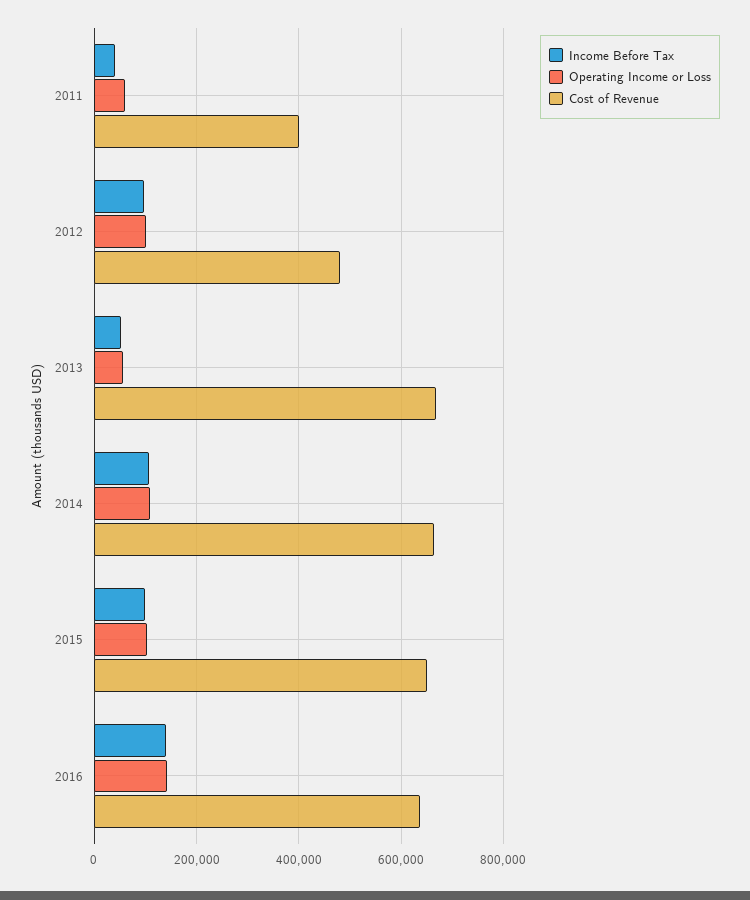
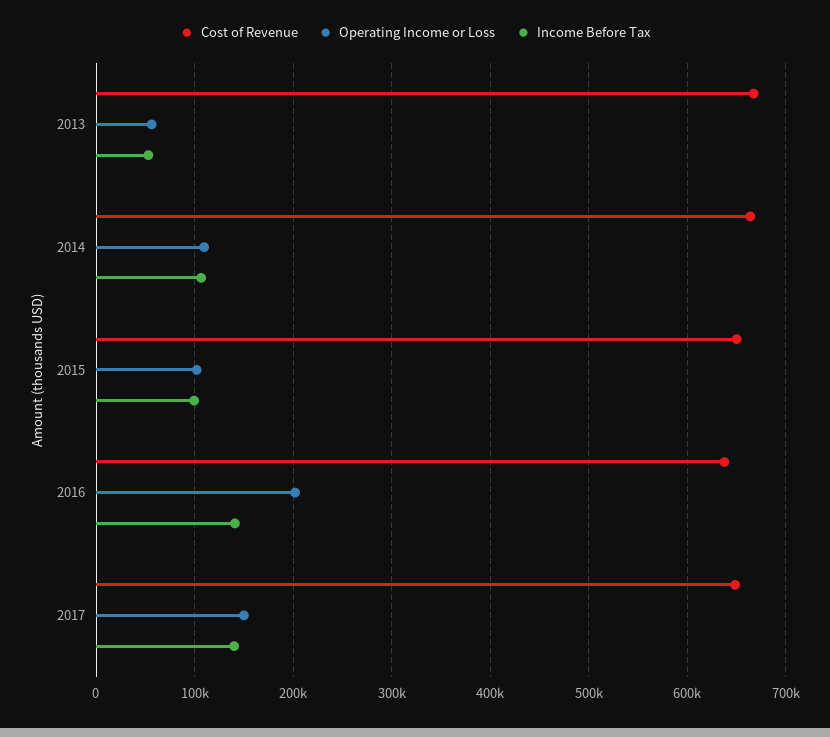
Income Before Tax, 2011: 40000 -> none
Operating Income or Loss, 2011: 60000 -> none
Cost of Revenue, 2011: 400000 -> none
Income Before Tax, 2012: 100000 -> none
Operating Income or Loss, 2012: 100000 -> none
Cost of Revenue, 2012: 480000 -> none
Operating Income or Loss, 2016: 140000 -> 200000
Cost of Revenue, 2017: none -> 650000
Operating Income or Loss, 2017: none -> 150000
Income Before Tax, 2017: none -> 140000

